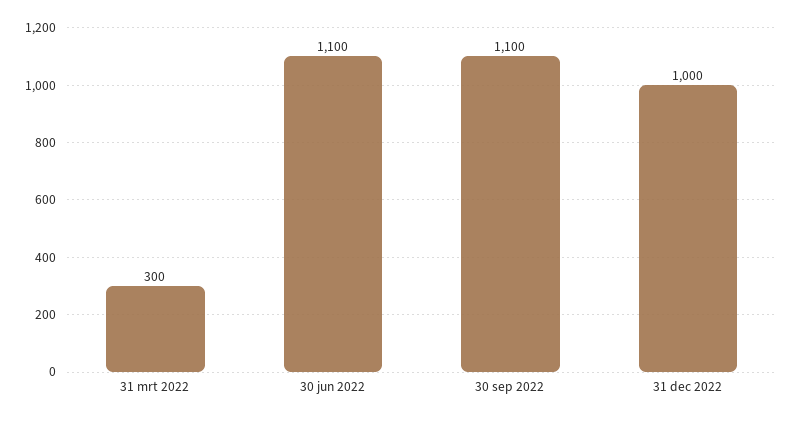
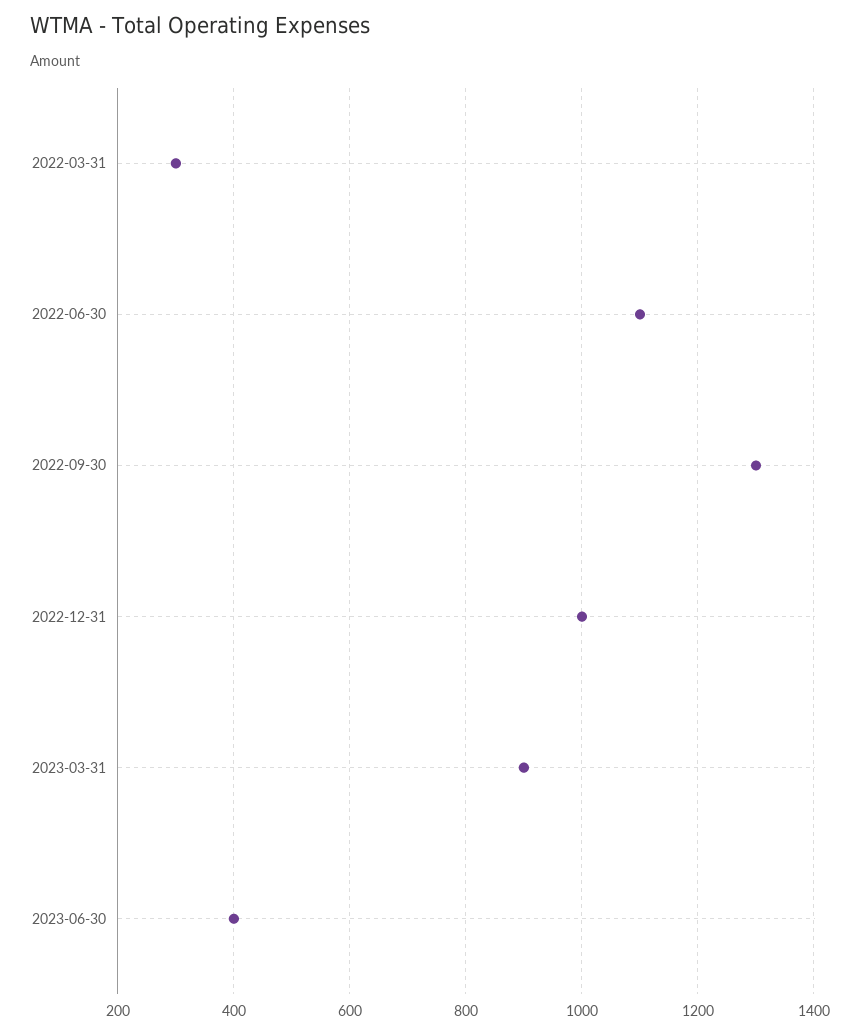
30 sep 2022: 1100 -> 1300
2023-03-31: none -> 900
2023-06-30: none -> 400

